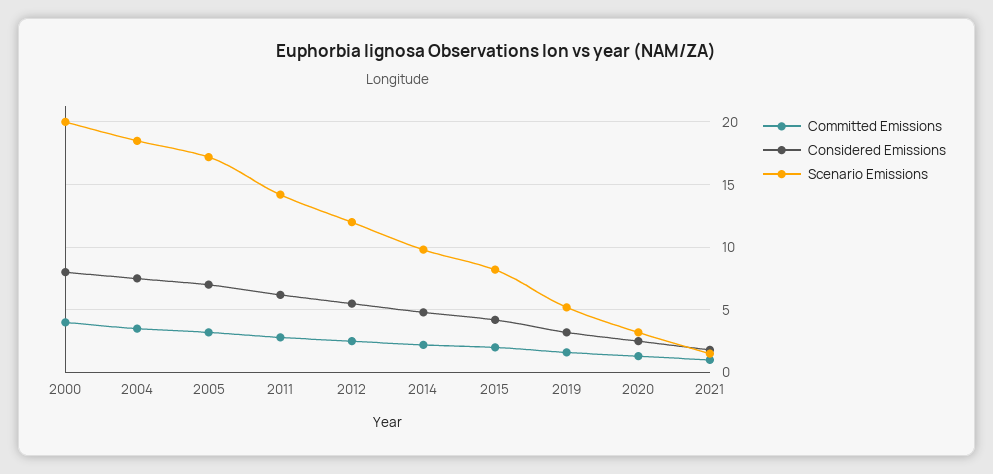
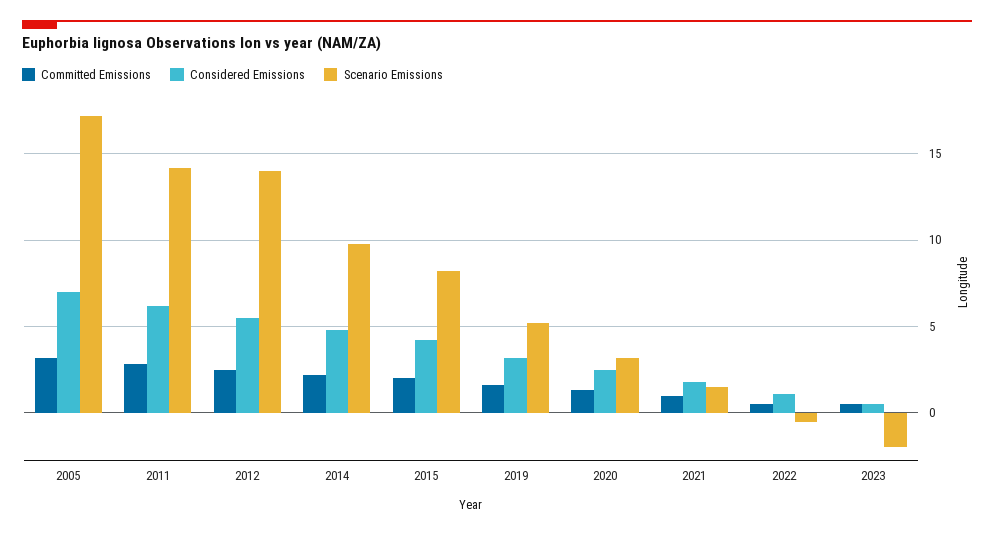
Committed Emissions, 2000: 4 -> none
Considered Emissions, 2000: 8 -> none
Scenario Emissions, 2000: 20 -> none
Committed Emissions, 2004: 3.5 -> none
Considered Emissions, 2004: 7.5 -> none
Scenario Emissions, 2004: 18.5 -> none
Scenario Emissions, 2012: 12 -> 14
Committed Emissions, 2022: none -> 0.5
Considered Emissions, 2022: none -> 1
Scenario Emissions, 2022: none -> -0.5
Committed Emissions, 2023: none -> 0.5
Considered Emissions, 2023: none -> 0.5
Scenario Emissions, 2023: none -> -2

